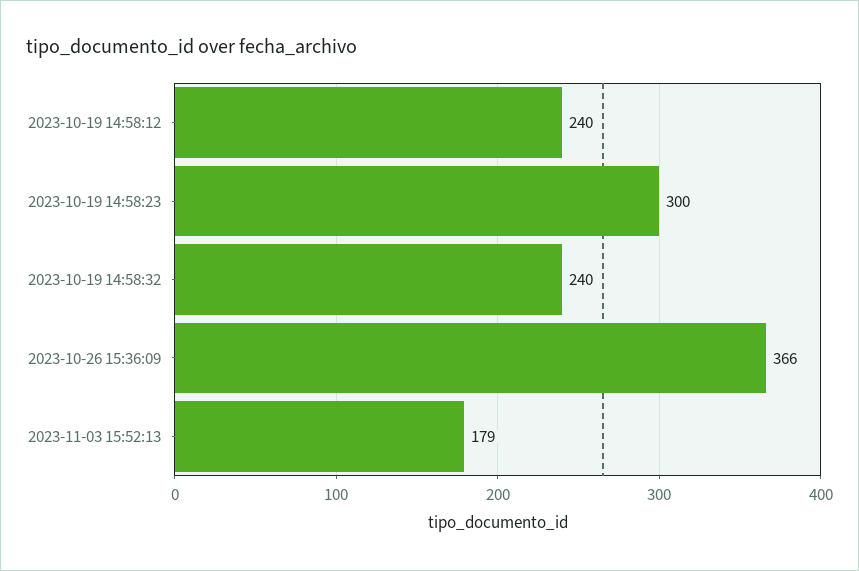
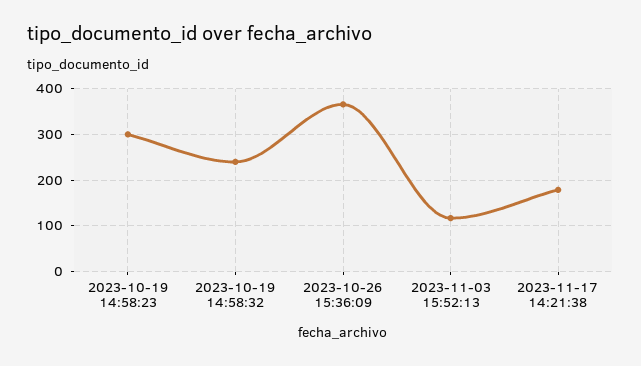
2023-10-19 14:58:12: 240 -> none
2023-11-03 15:52:13: 179 -> 120
2023-11-17 14:21:38: none -> 180

